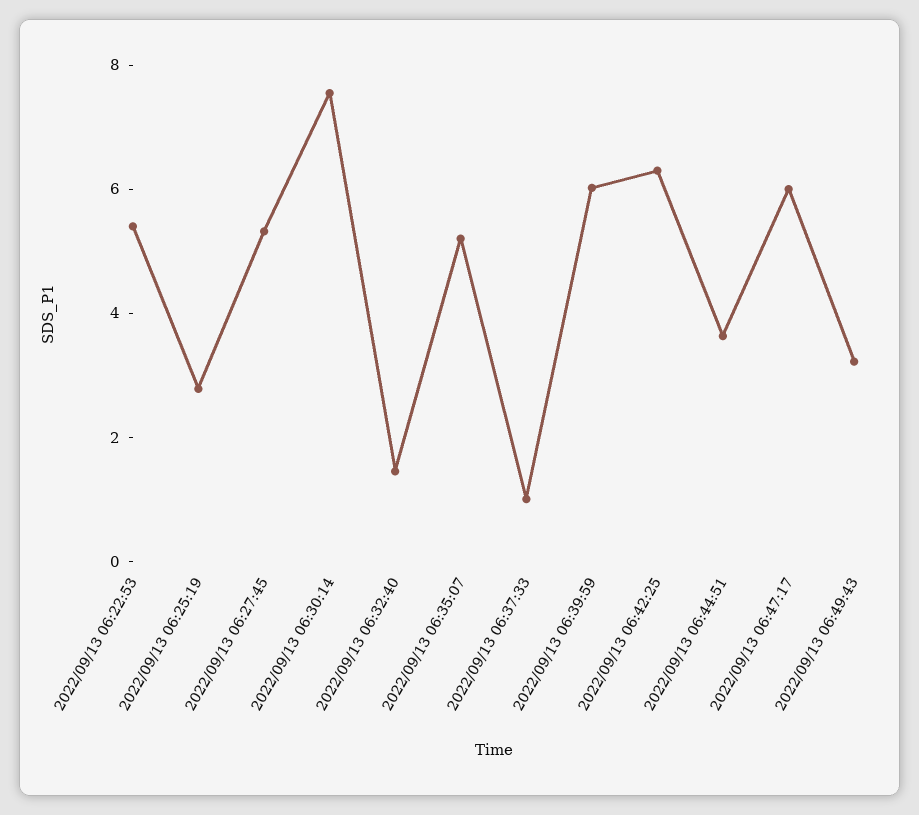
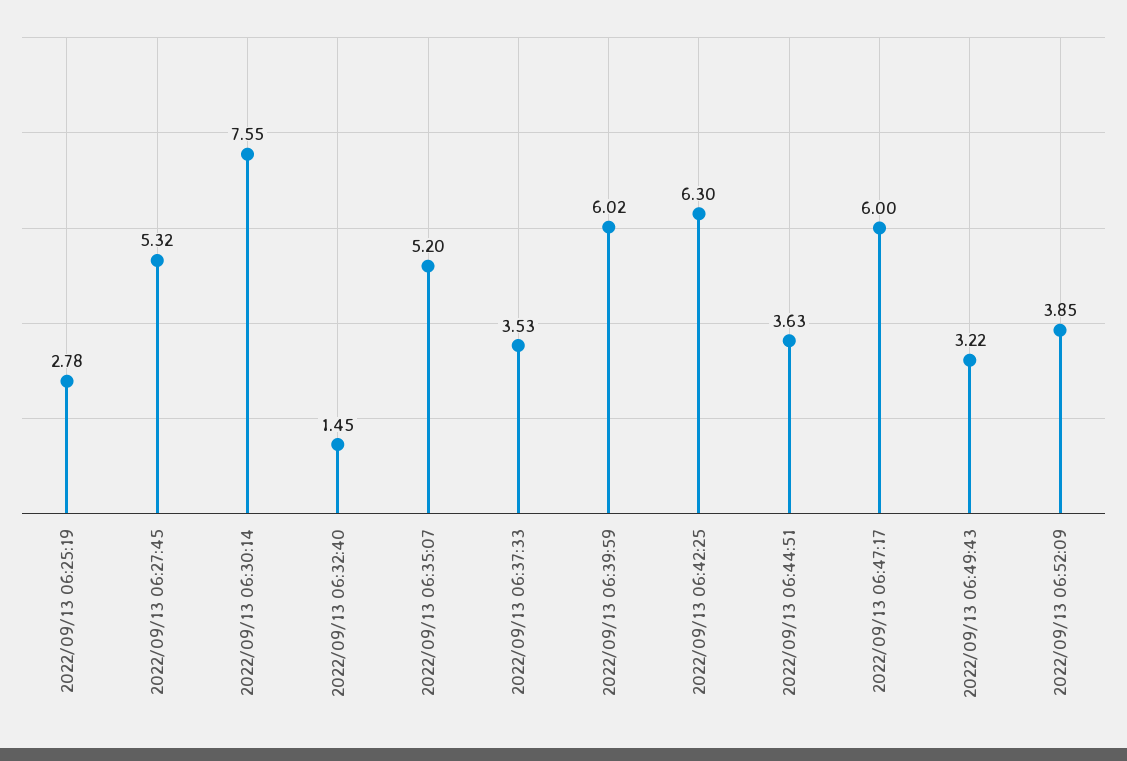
2022/09/13 06:22:53: 5.5 -> none
2022/09/13 06:37:33: 1 -> 3.53
2022/09/13 06:52:09: none -> 3.85

